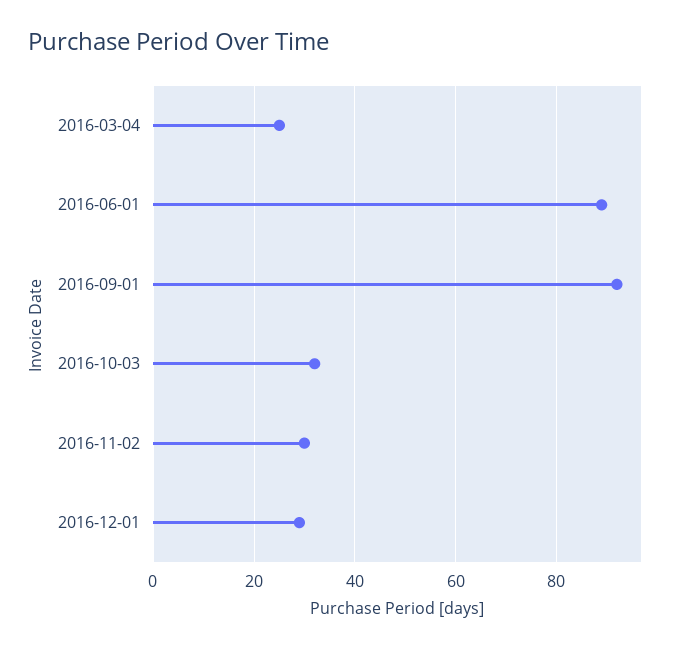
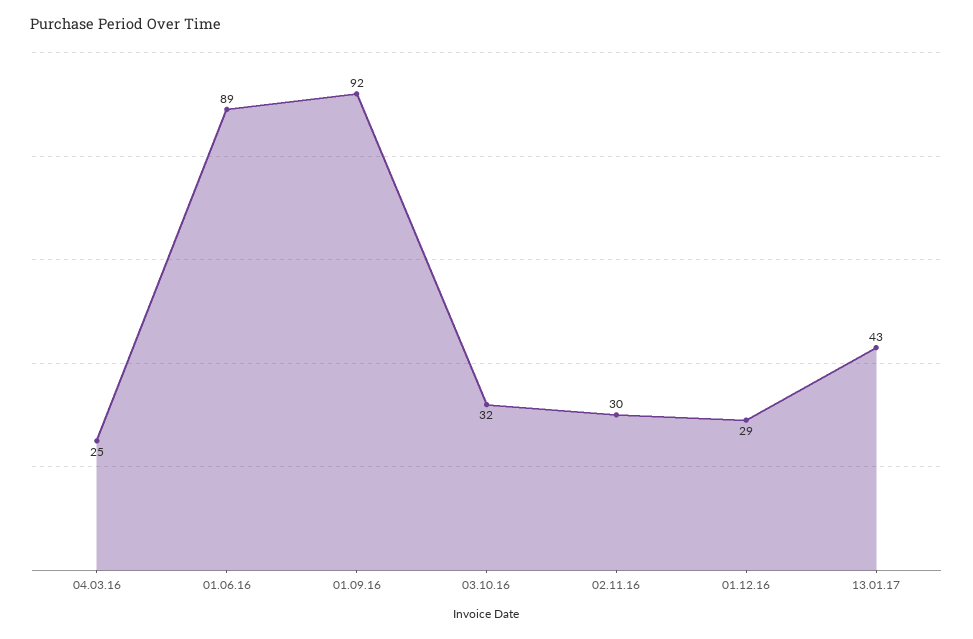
13.01.17: none -> 43

